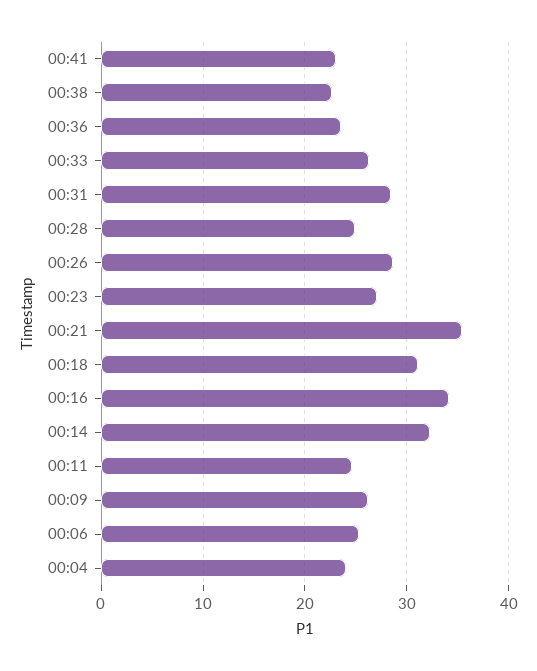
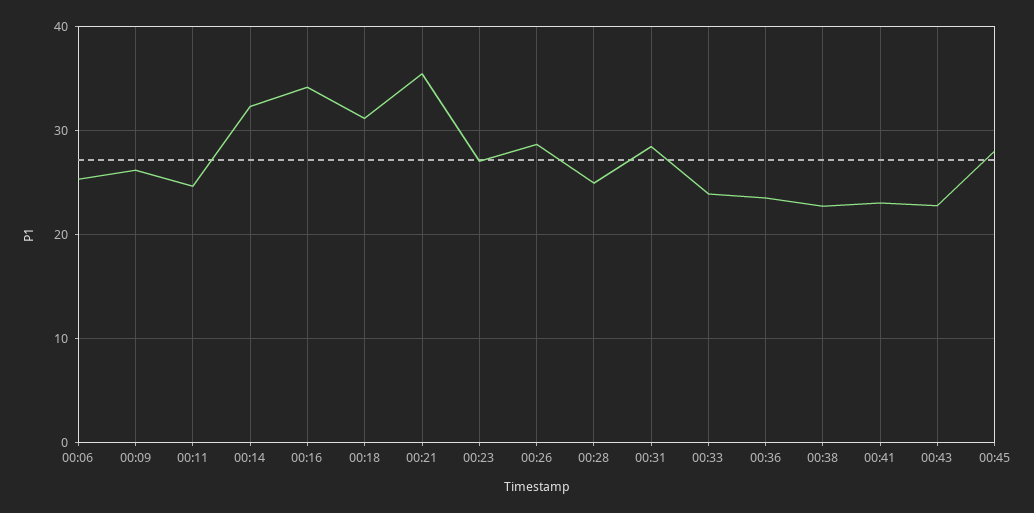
00:33: 26 -> 24
00:04: 24 -> none
00:43: none -> 23
00:45: none -> 28

